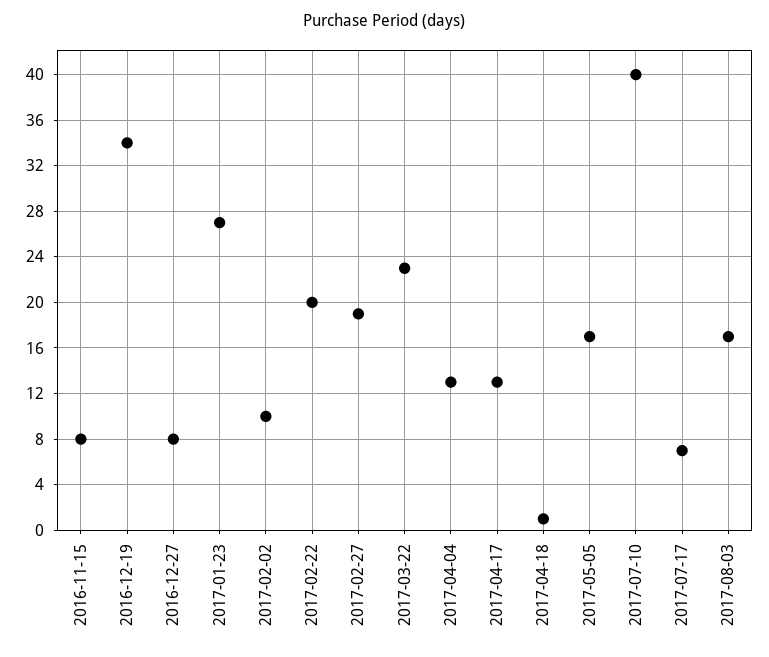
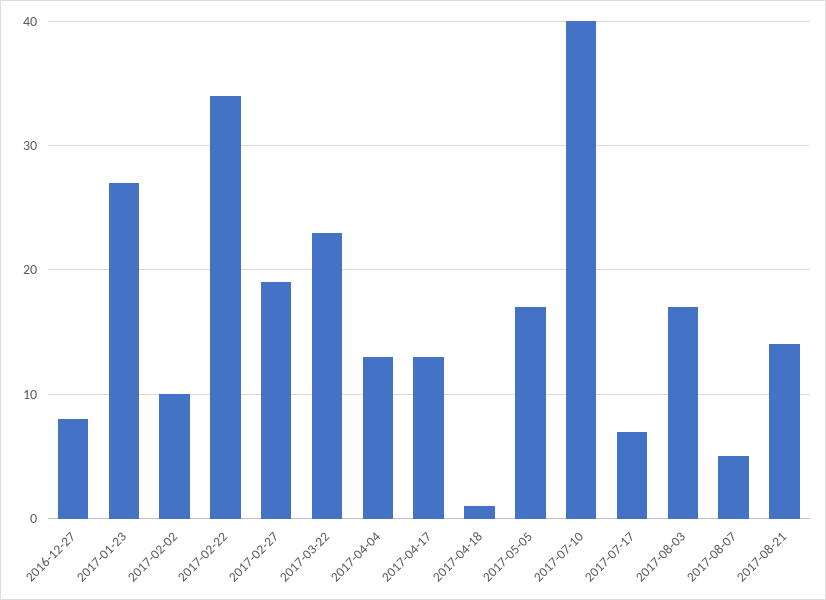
2016-11-15: 8 -> none
2016-12-19: 34 -> none
2017-02-22: 20 -> 34
2017-08-07: none -> 5
2017-08-21: none -> 14

